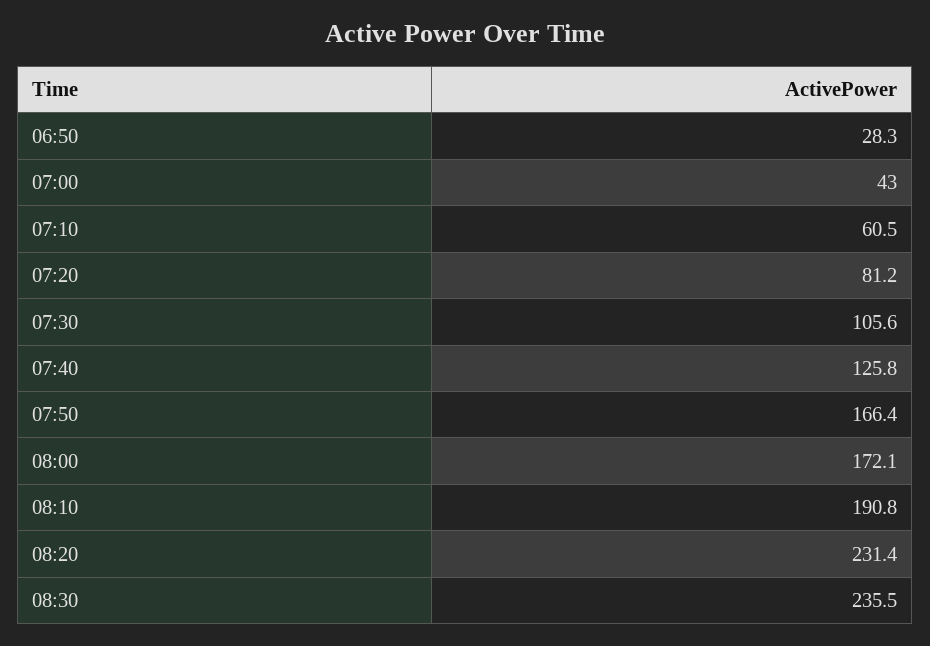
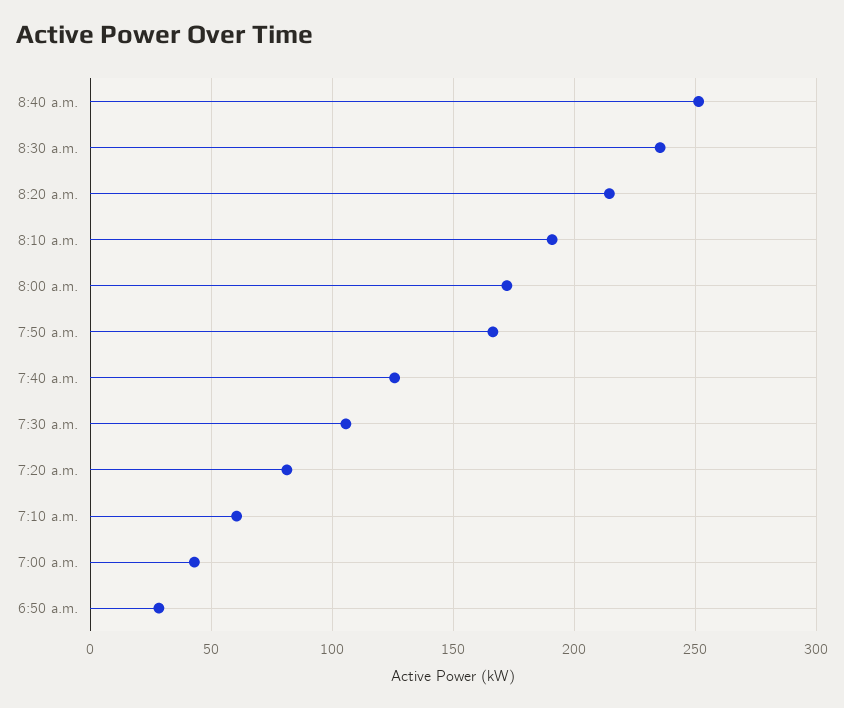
08:20: 231.4 -> 215
8:40 a.m.: none -> 250

